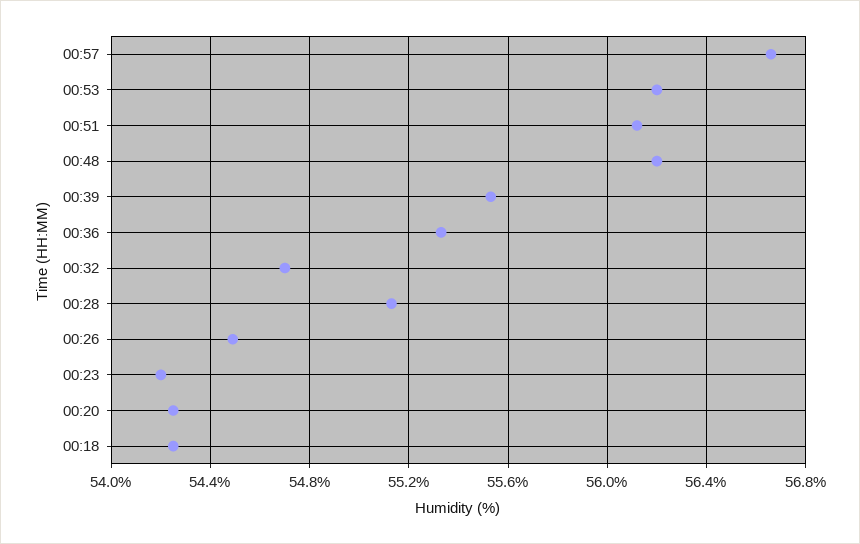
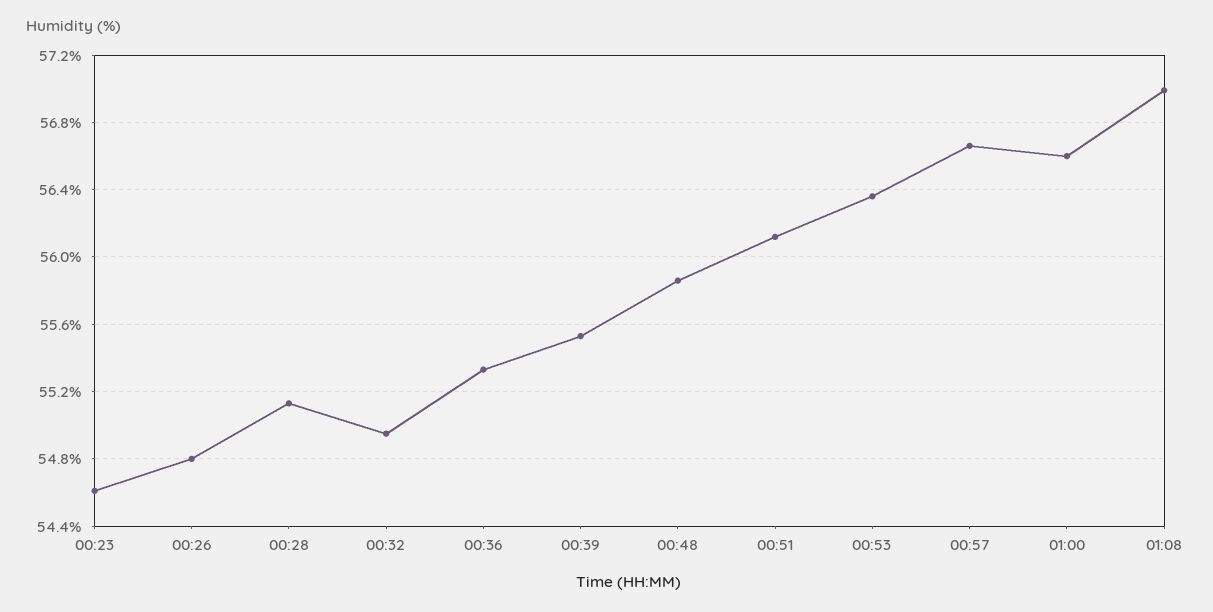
00:53: 56.2 -> 56.35
00:48: 56.2 -> 55.85
00:32: 54.7 -> 54.95
00:26: 54.5 -> 54.8
00:23: 54.2 -> 54.6
00:20: 54.25 -> none
00:18: 54.25 -> none
01:00: none -> 56.6
01:08: none -> 57

